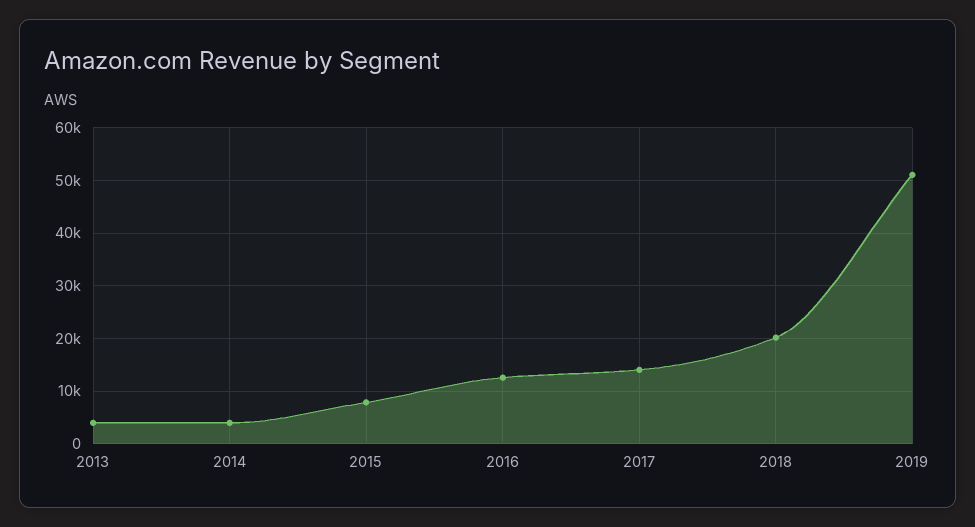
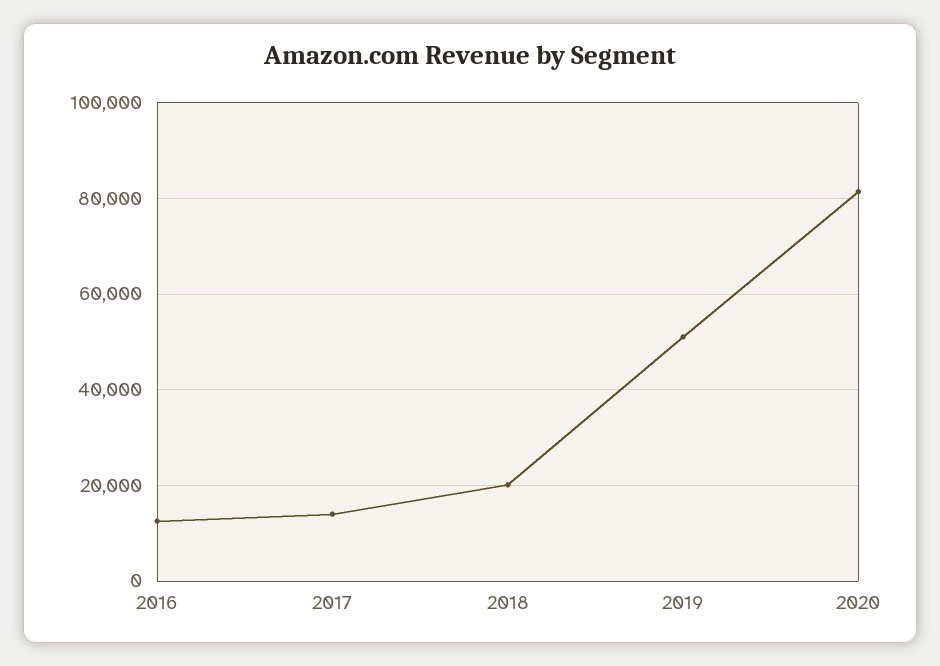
2013: 4000 -> none
2014: 4000 -> none
2015: 8000 -> none
2020: none -> 82000

